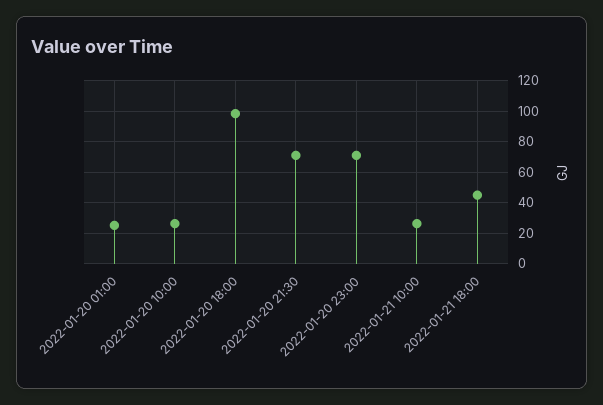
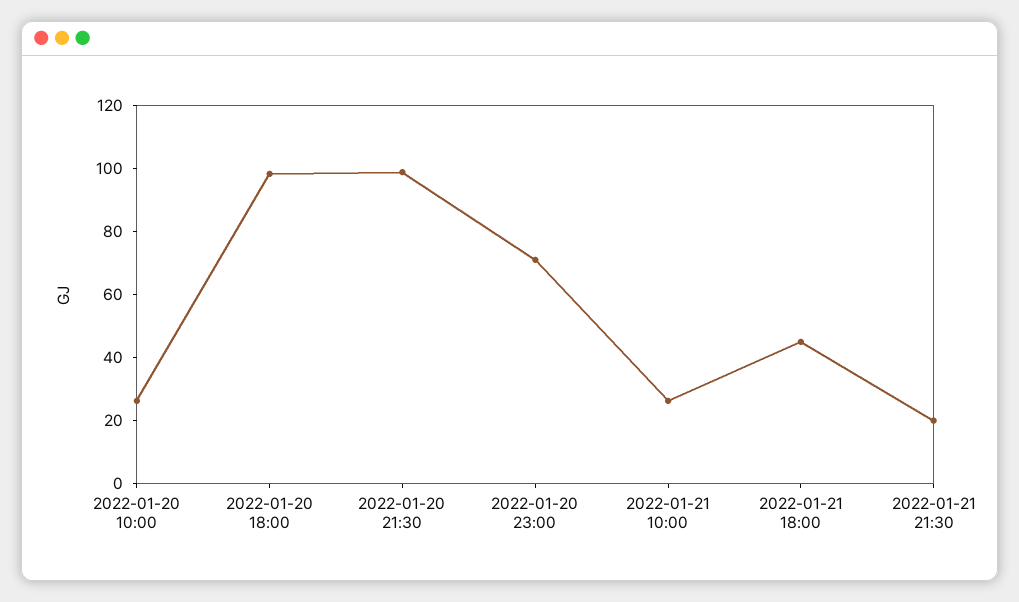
2022-01-20 01:00: 25 -> none
2022-01-20 21:30: 70 -> 100
2022-01-21 21:30: none -> 20

